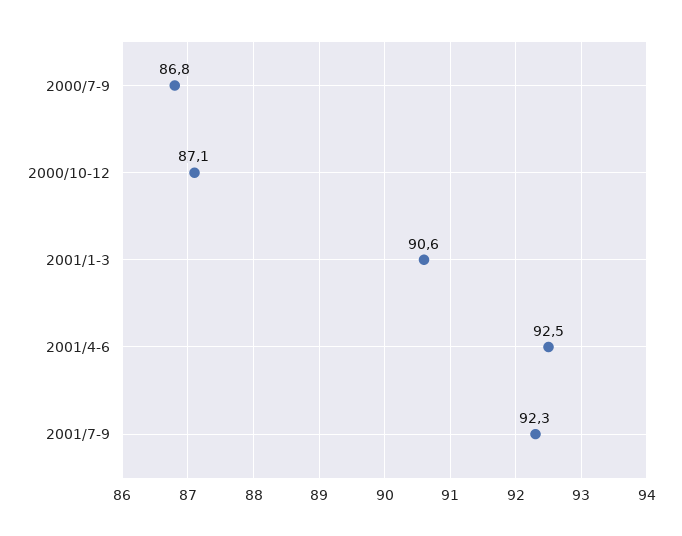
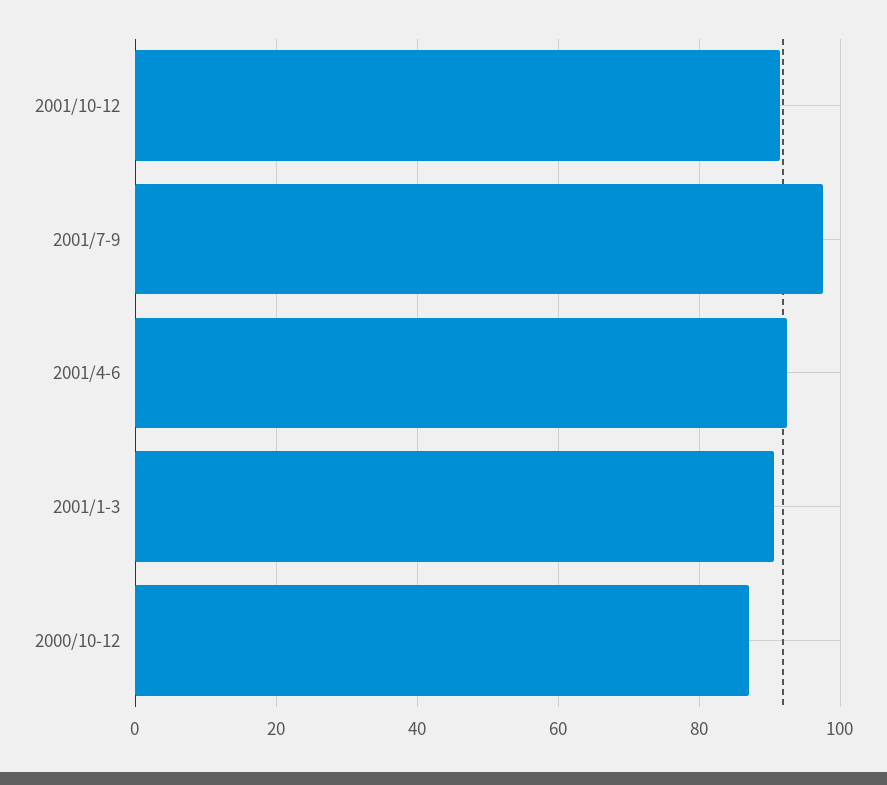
2000/7-9: 86.8 -> none
2001/7-9: 92.3 -> 98
2001/10-12: none -> 92

